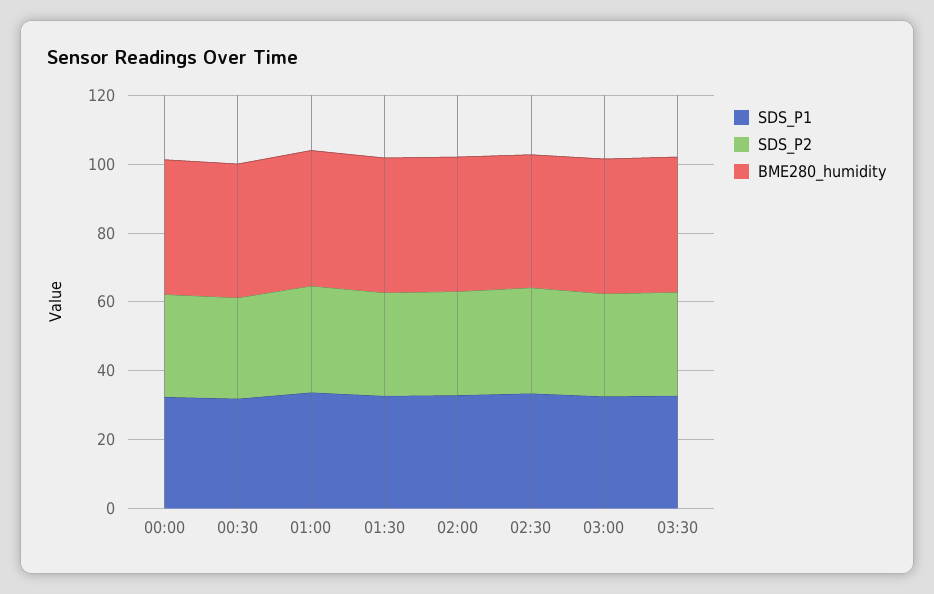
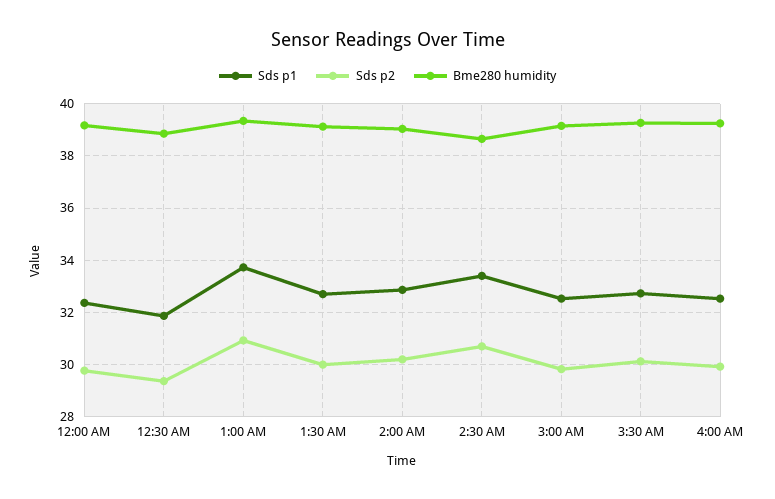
SDS_P1, 4:00 AM: none -> 32.5
SDS_P2, 4:00 AM: none -> 30
BME280_humidity, 4:00 AM: none -> 39.25

